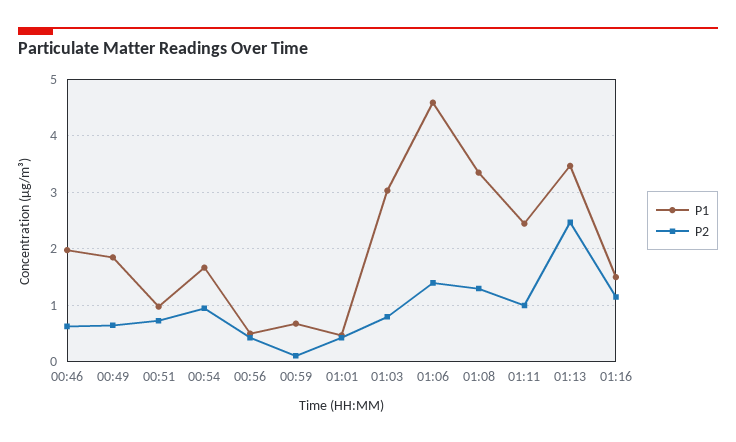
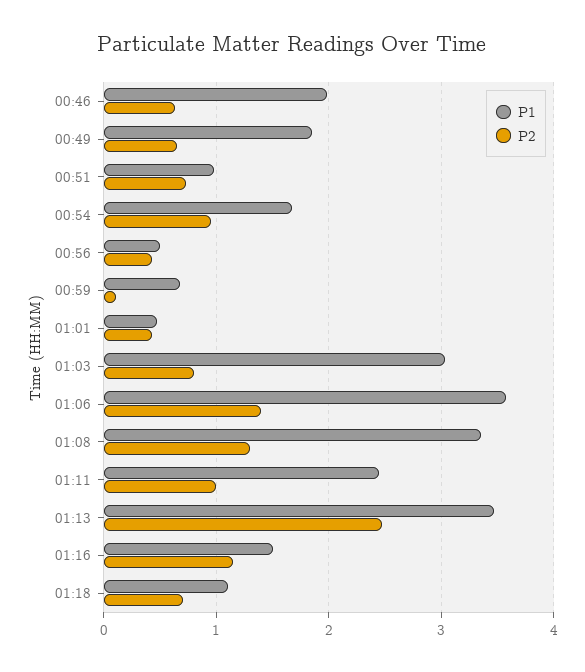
P1, 01:06: 4.6 -> 3.6
P1, 01:18: none -> 1.1
P2, 01:18: none -> 0.7

